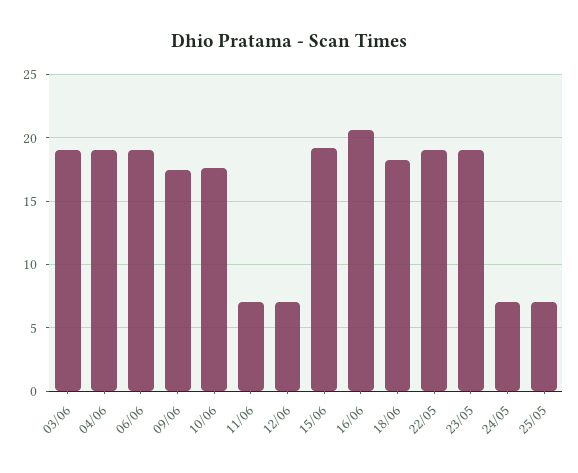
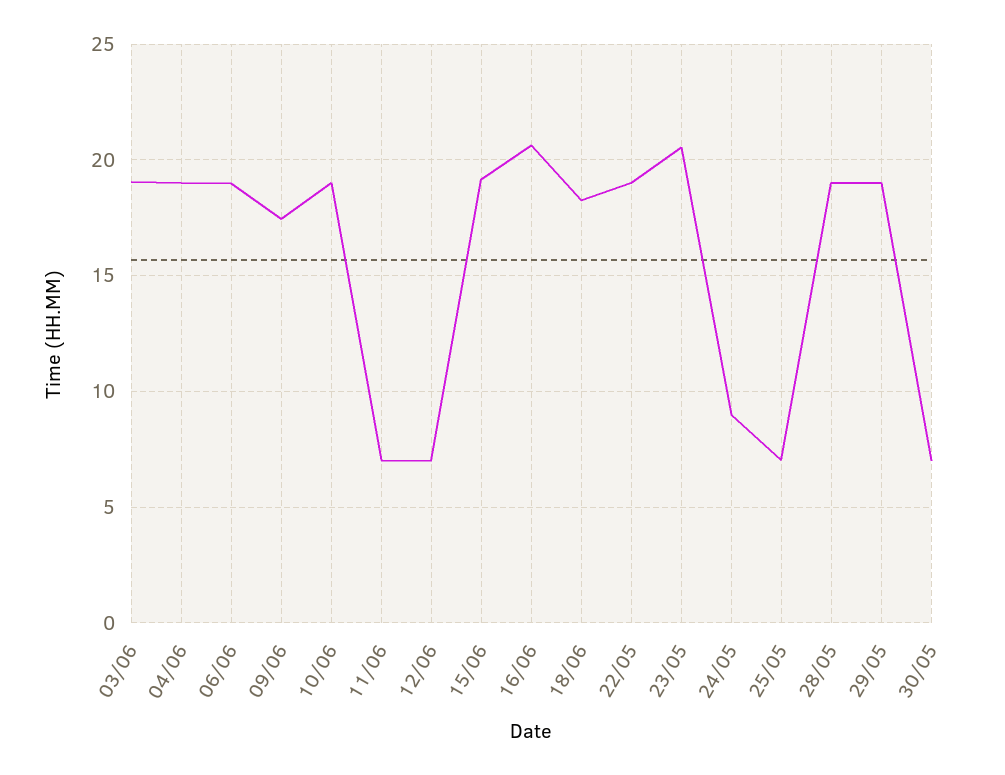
10/06: 17.5 -> 19
23/05: 19 -> 20.5
24/05: 7 -> 9
28/05: none -> 19
29/05: none -> 19
30/05: none -> 7

